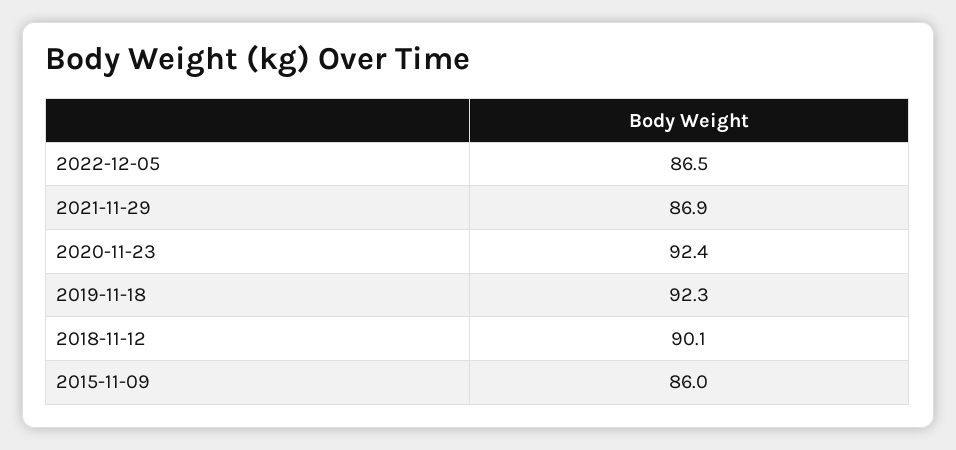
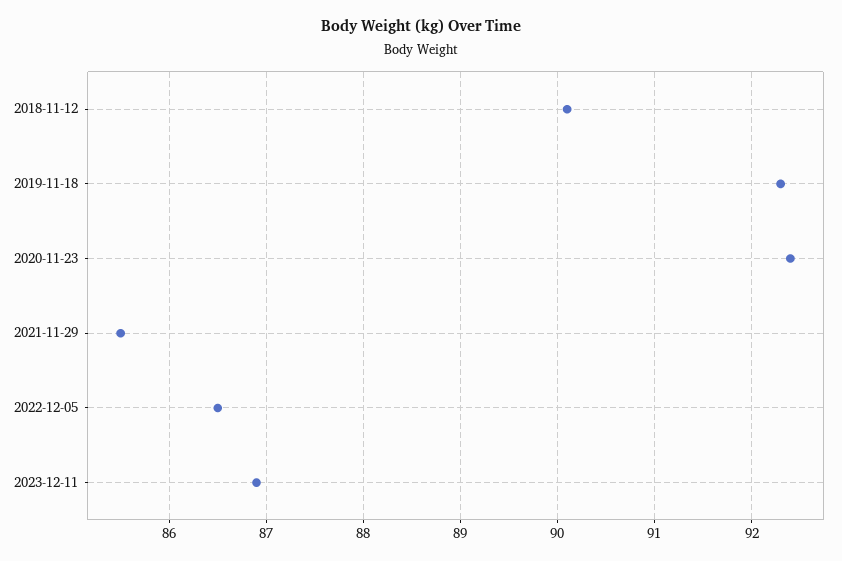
2021-11-29: 86.9 -> 85.5
2015-11-09: 86 -> none
2023-12-11: none -> 86.9

